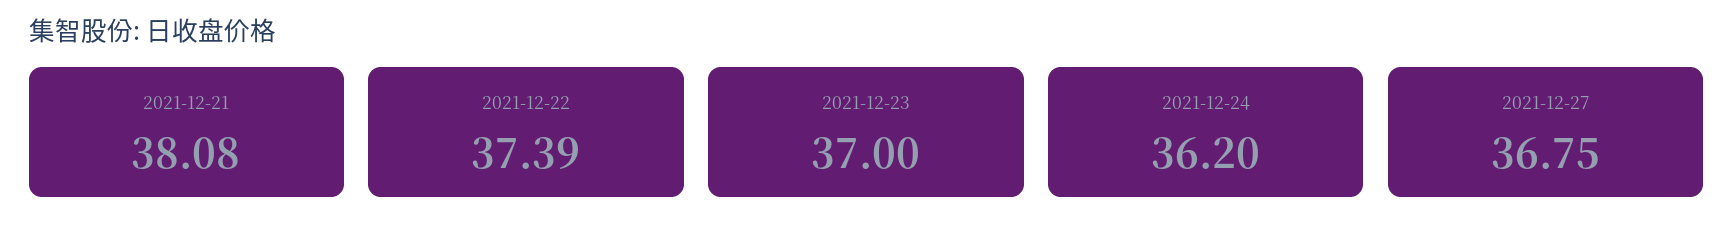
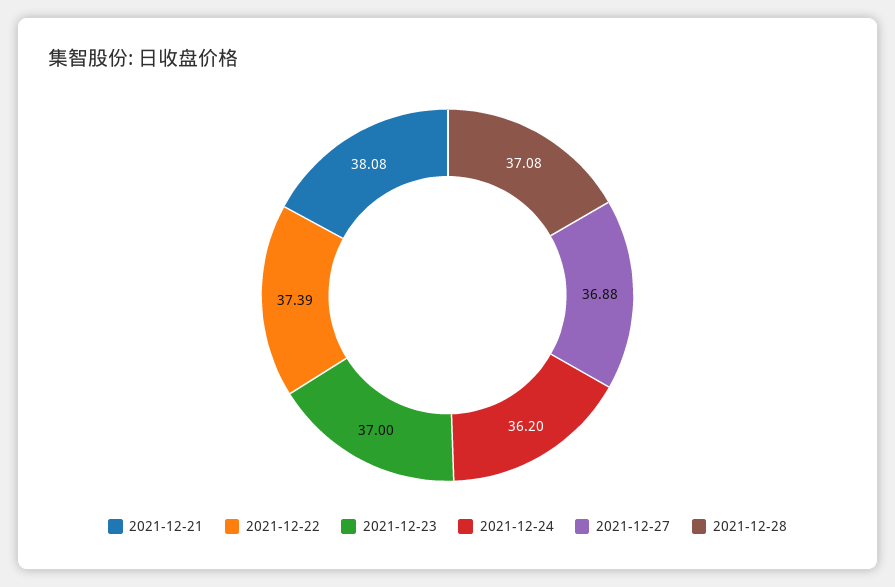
2021-12-27: 36.75 -> 36.88
2021-12-28: none -> 37.08

